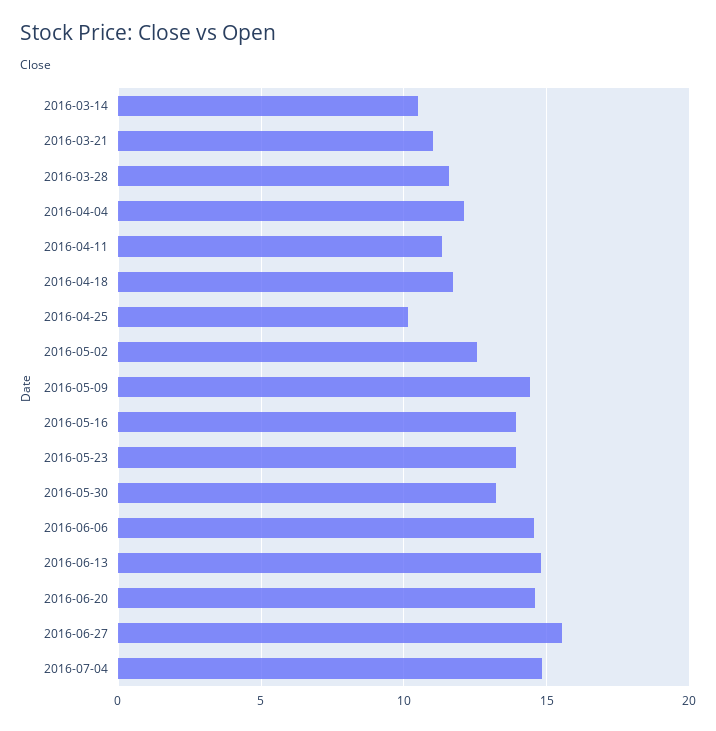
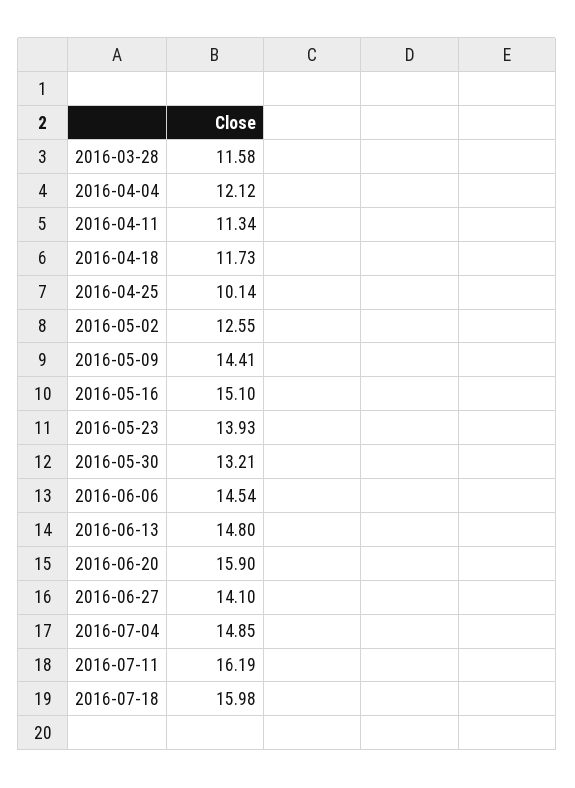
2016-03-14: 10.5 -> none
2016-03-21: 11 -> none
2016-05-16: 14 -> 15.1
2016-06-20: 14.5 -> 15.9
2016-06-27: 15.5 -> 14.1
2016-07-11: none -> 16.19
2016-07-18: none -> 15.98

